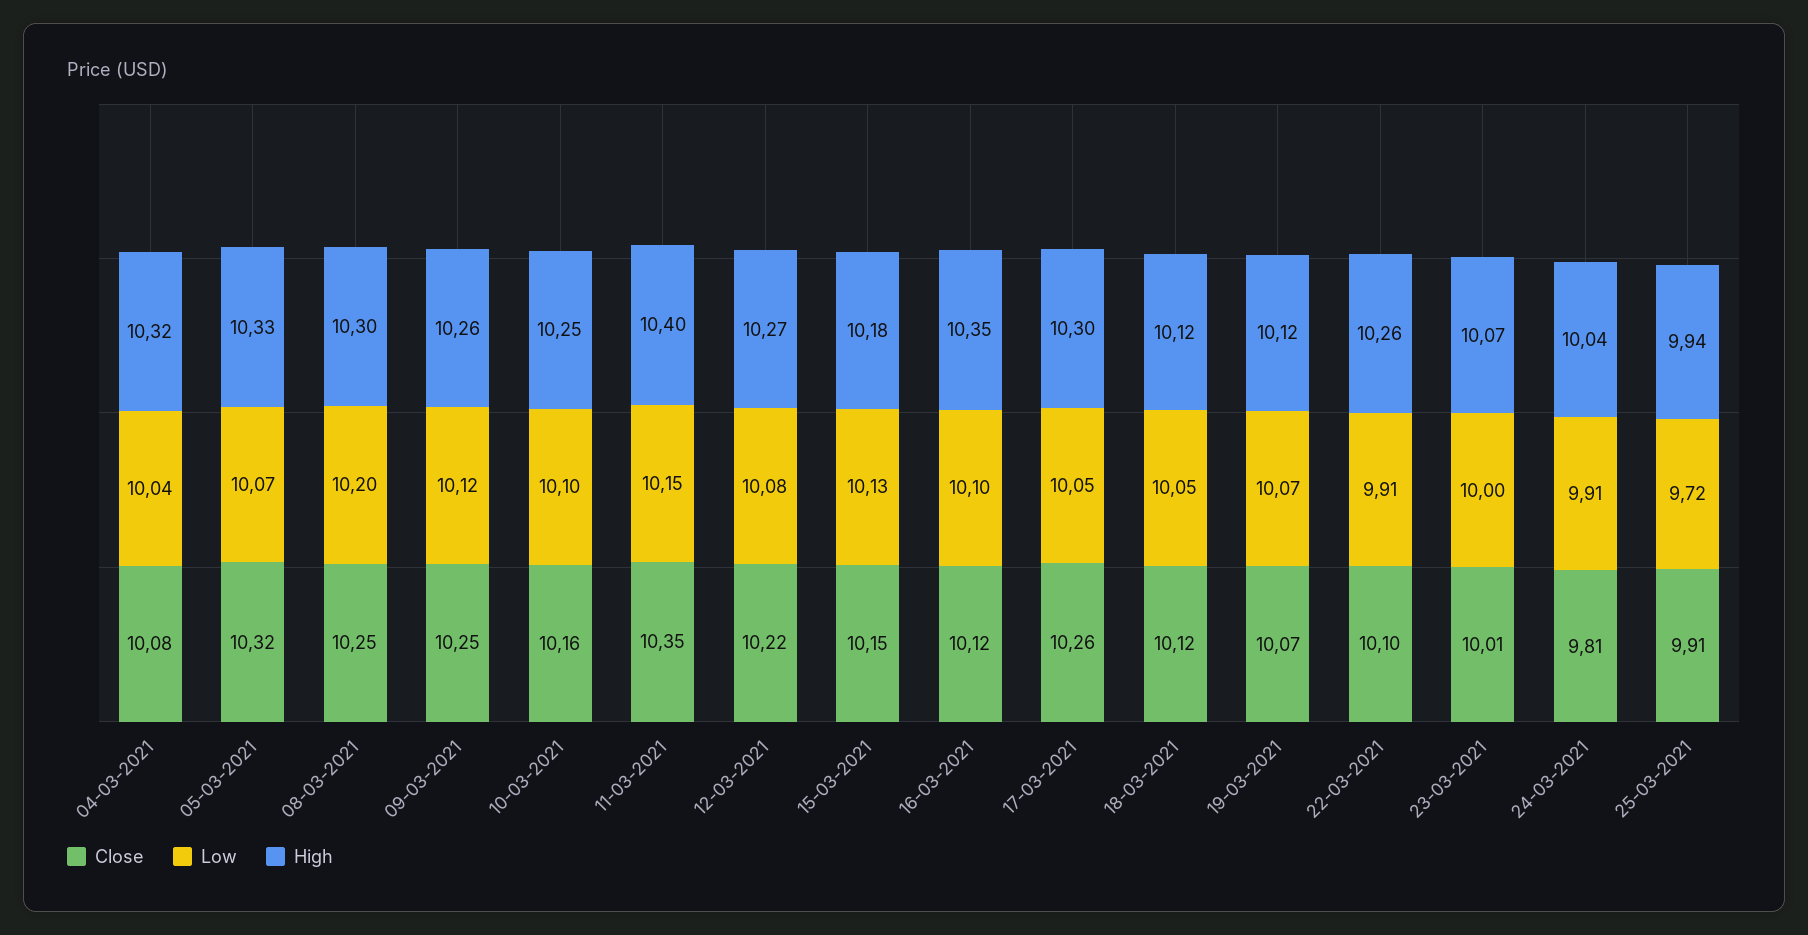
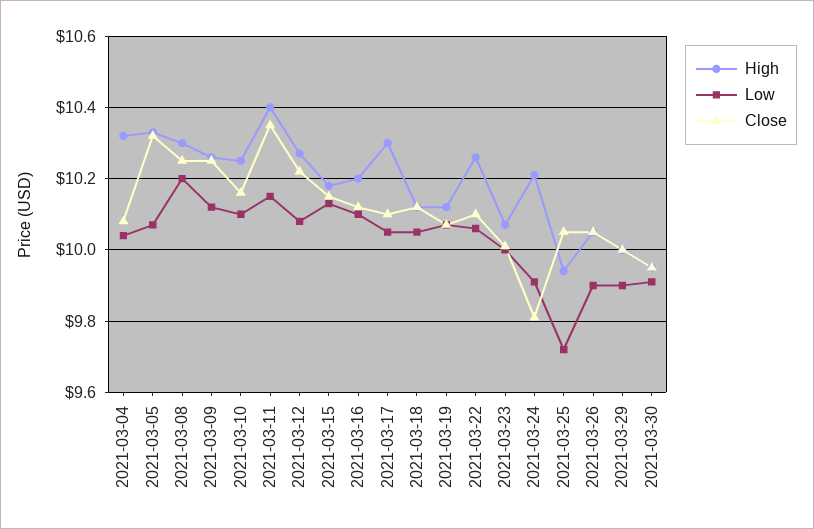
High, 16-03-2021: 10.35 -> 10.2
Close, 17-03-2021: 10.26 -> 10.1
Low, 22-03-2021: 9.91 -> 10.05
High, 24-03-2021: 10.04 -> 10.2
Close, 25-03-2021: 9.91 -> 10.05
High, 2021-03-26: none -> 10.05
Low, 2021-03-26: none -> 9.9
Close, 2021-03-26: none -> 10.05
High, 2021-03-29: none -> 10
Low, 2021-03-29: none -> 9.9
Close, 2021-03-29: none -> 10
High, 2021-03-30: none -> 9.95
Low, 2021-03-30: none -> 9.9
Close, 2021-03-30: none -> 9.95

